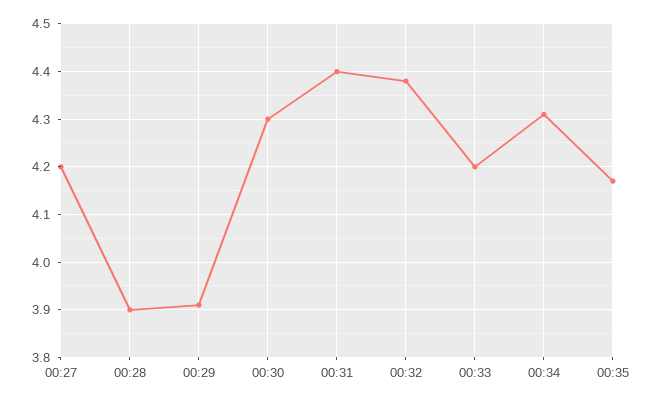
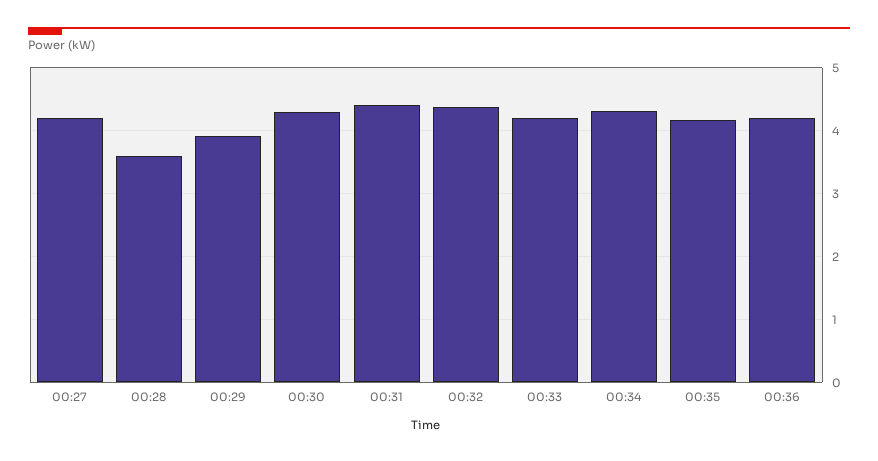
00:28: 3.9 -> 3.6
00:36: none -> 4.2

